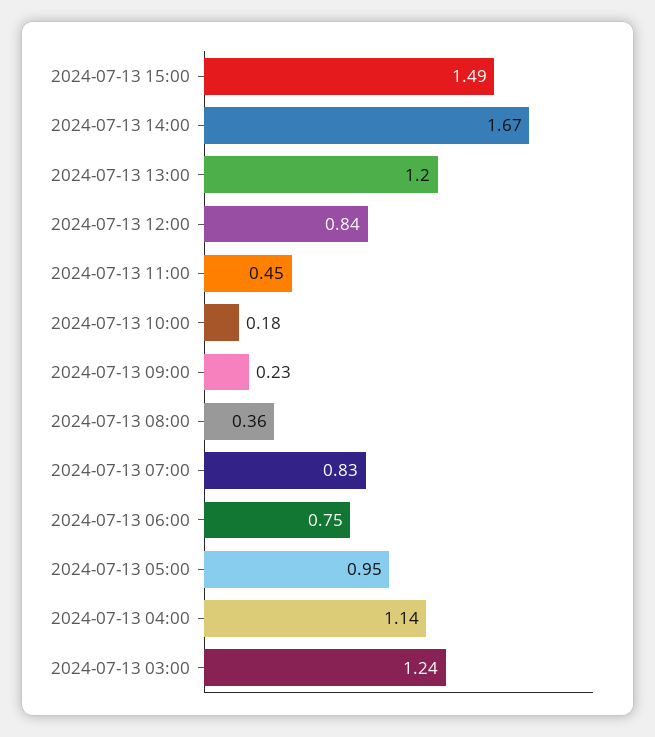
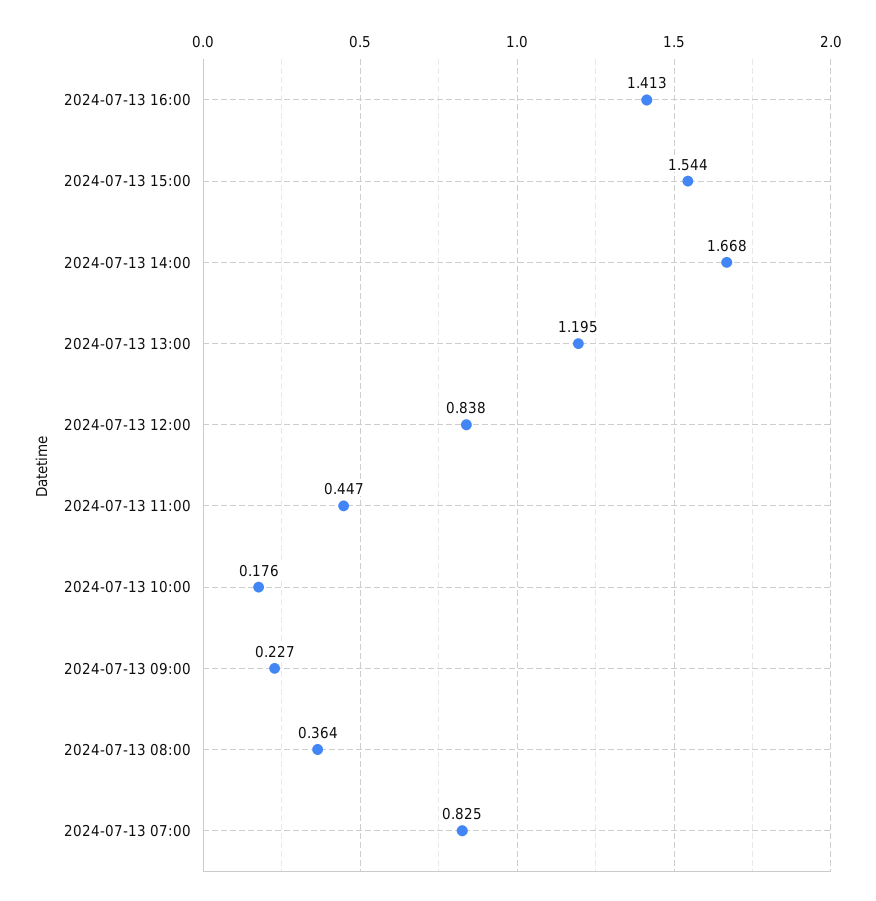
2024-07-13 15:00: 1.49 -> 1.544
2024-07-13 06:00: 0.75 -> none
2024-07-13 05:00: 0.95 -> none
2024-07-13 04:00: 1.14 -> none
2024-07-13 03:00: 1.24 -> none
2024-07-13 16:00: none -> 1.413

